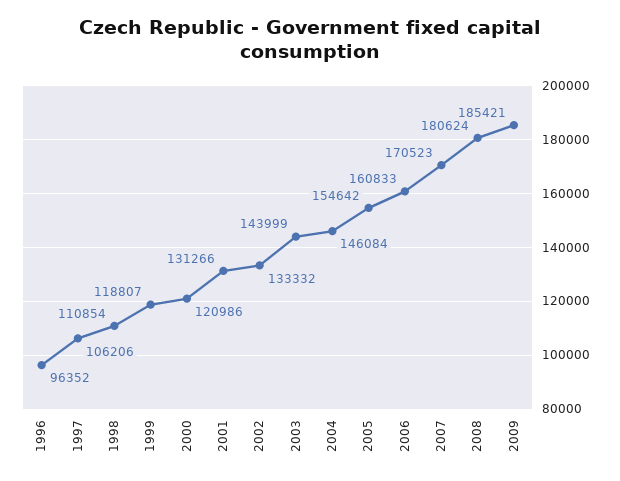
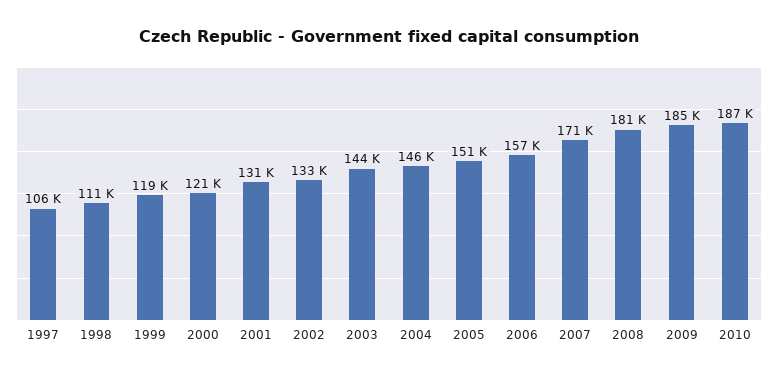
1996: 96352 -> none
2005: 154642 -> 151000
2006: 160833 -> 157000
2010: none -> 187000

